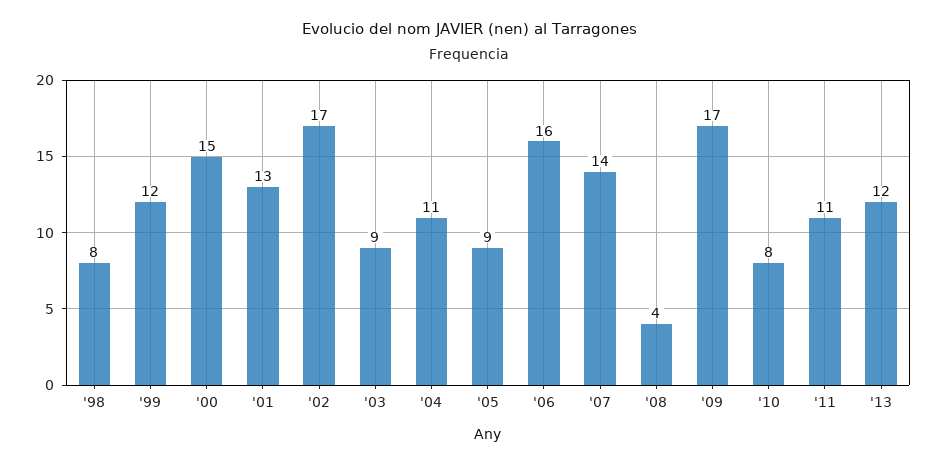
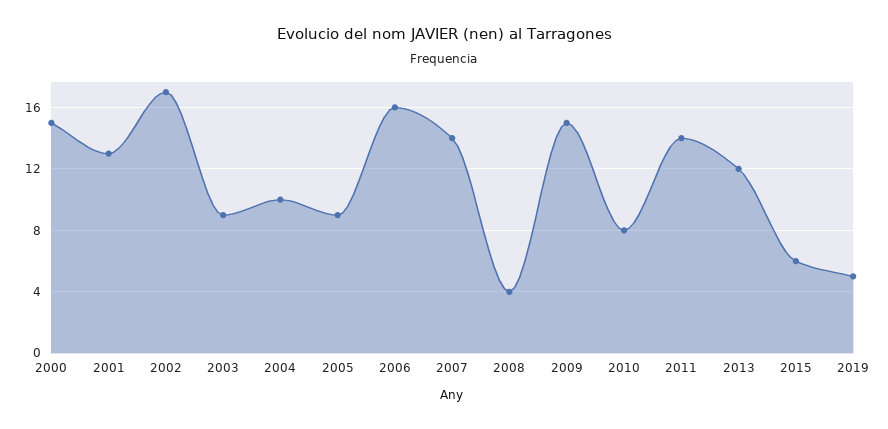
'98: 8 -> none
'99: 12 -> none
'04: 11 -> 10
'09: 17 -> 15
'11: 11 -> 14
2015: none -> 6
2019: none -> 5

